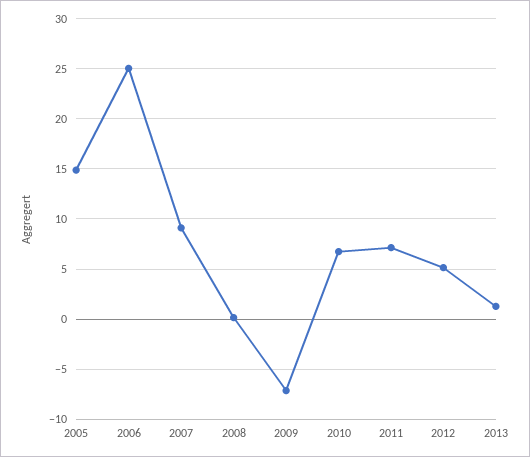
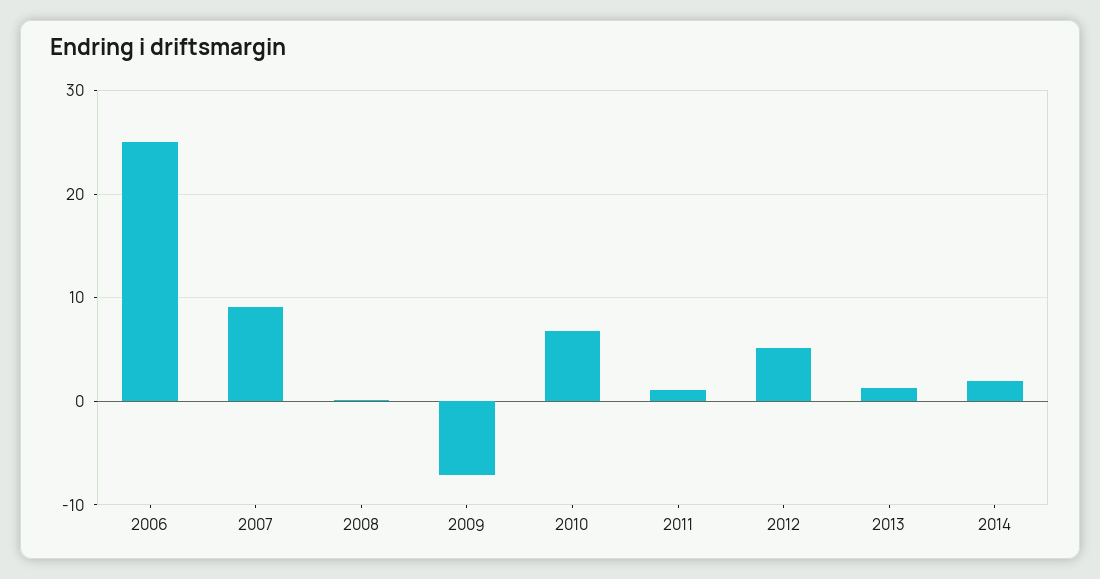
2005: 15 -> none
2011: 7 -> 1
2014: none -> 2

